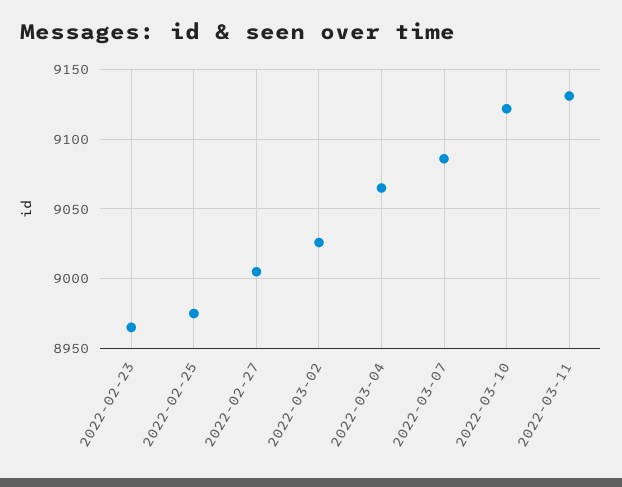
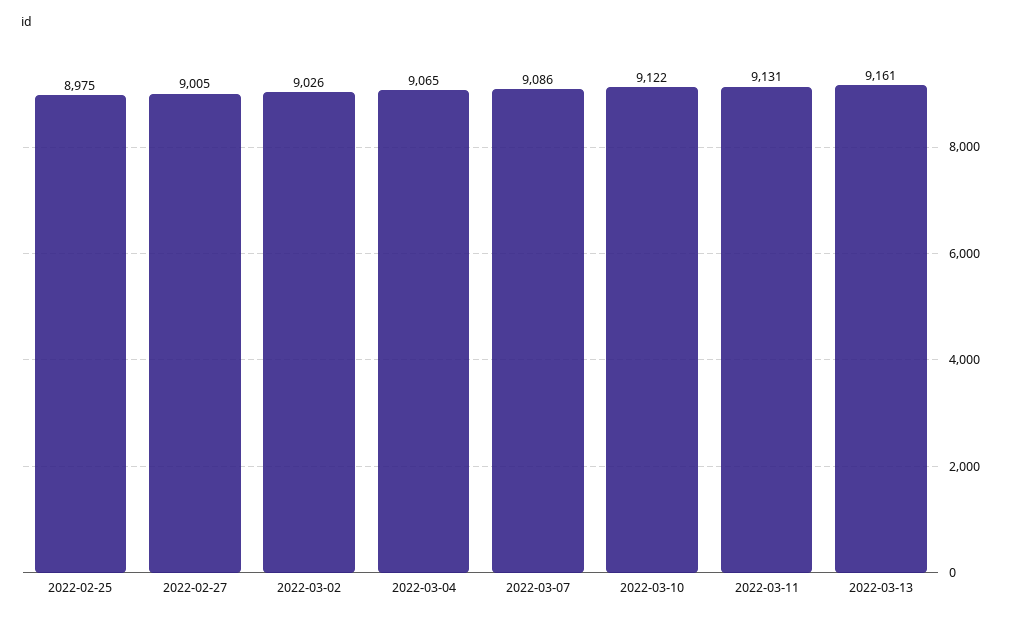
2022-02-23: 8965 -> none
2022-03-13: none -> 9161

